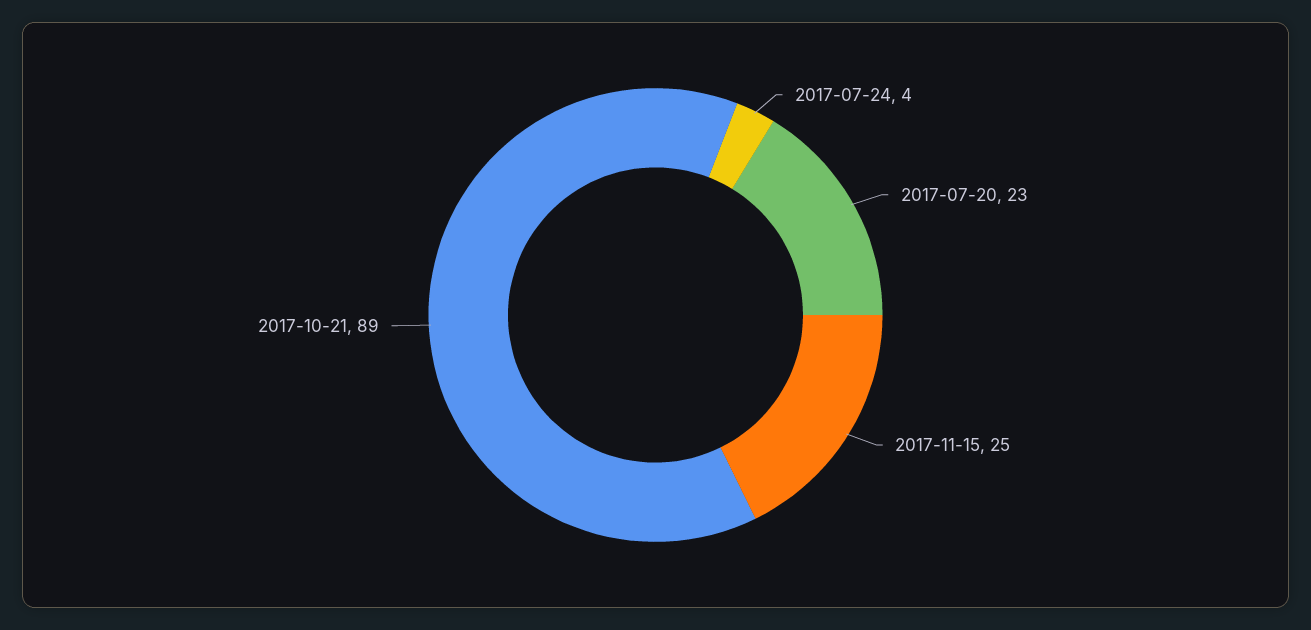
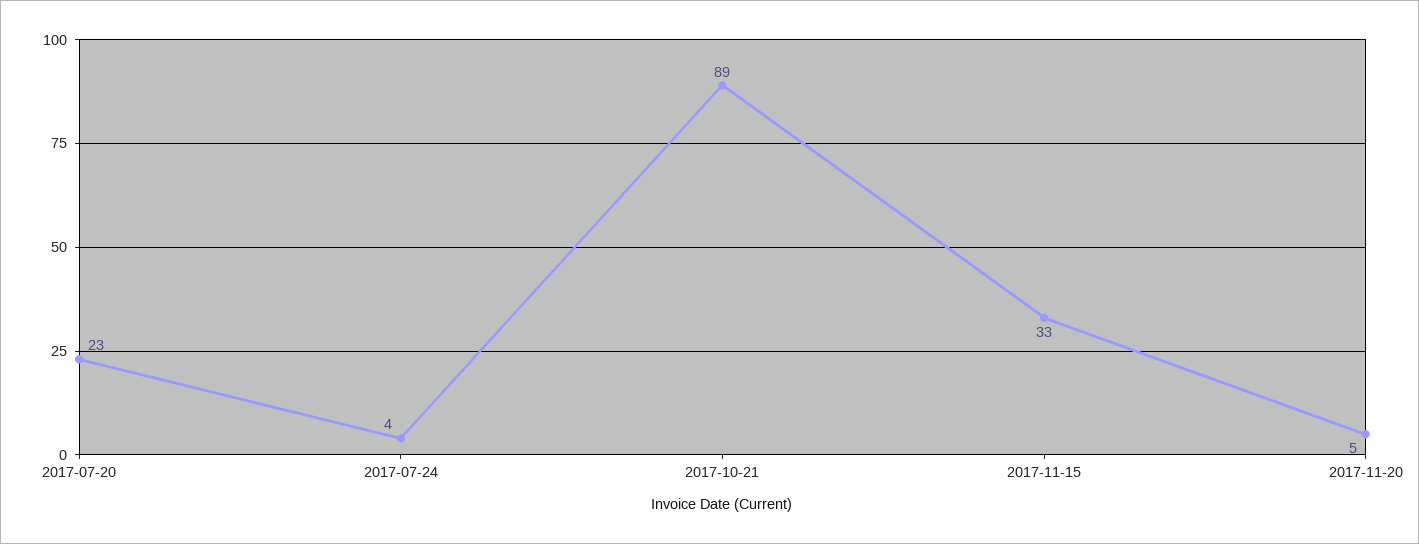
2017-11-15: 25 -> 33
2017-11-20: none -> 5

